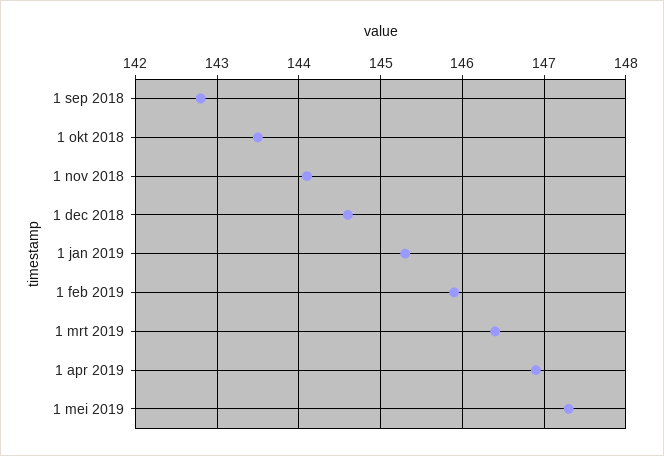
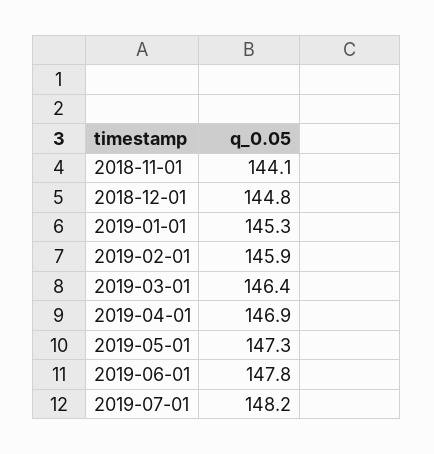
1 sep 2018: 142.8 -> none
1 okt 2018: 143.5 -> none
1 dec 2018: 144.6 -> 144.8
2019-06-01: none -> 147.8
2019-07-01: none -> 148.2

